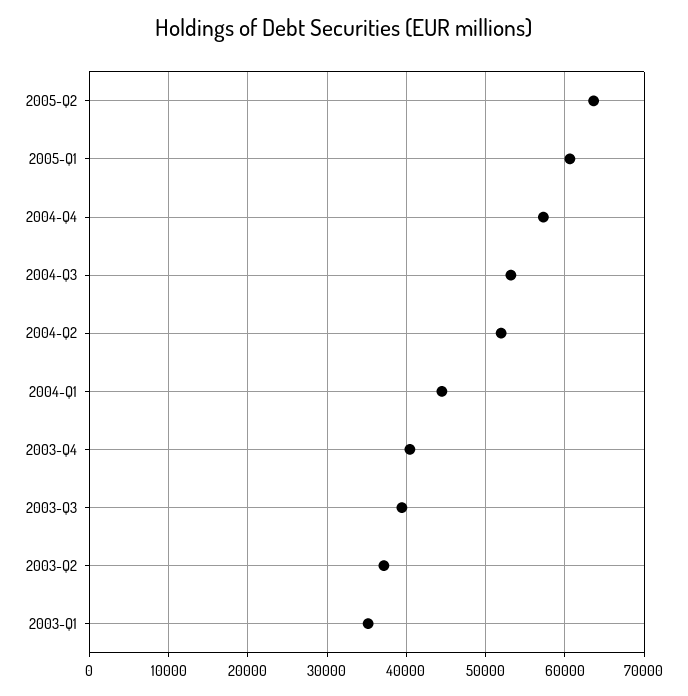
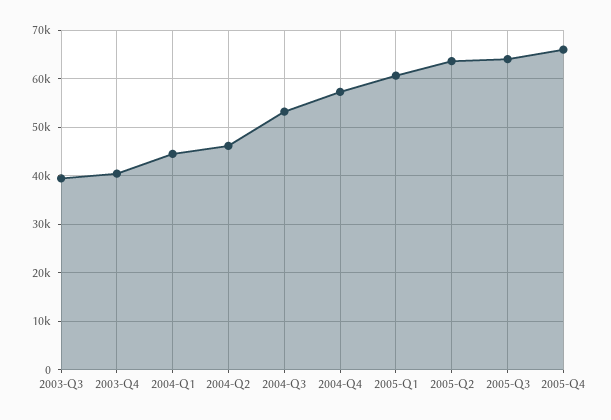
2004-Q2: 52000 -> 46000
2003-Q2: 37000 -> none
2003-Q1: 35000 -> none
2005-Q3: none -> 64000
2005-Q4: none -> 66000

